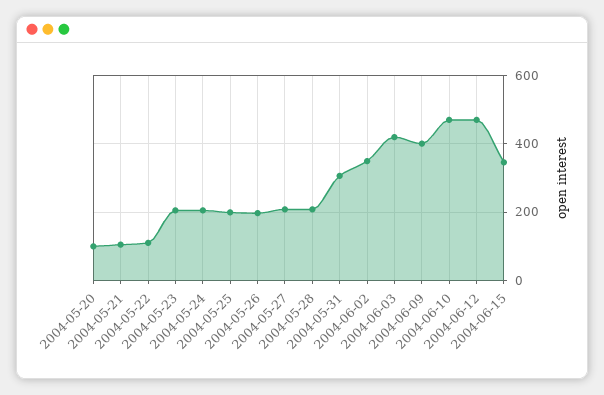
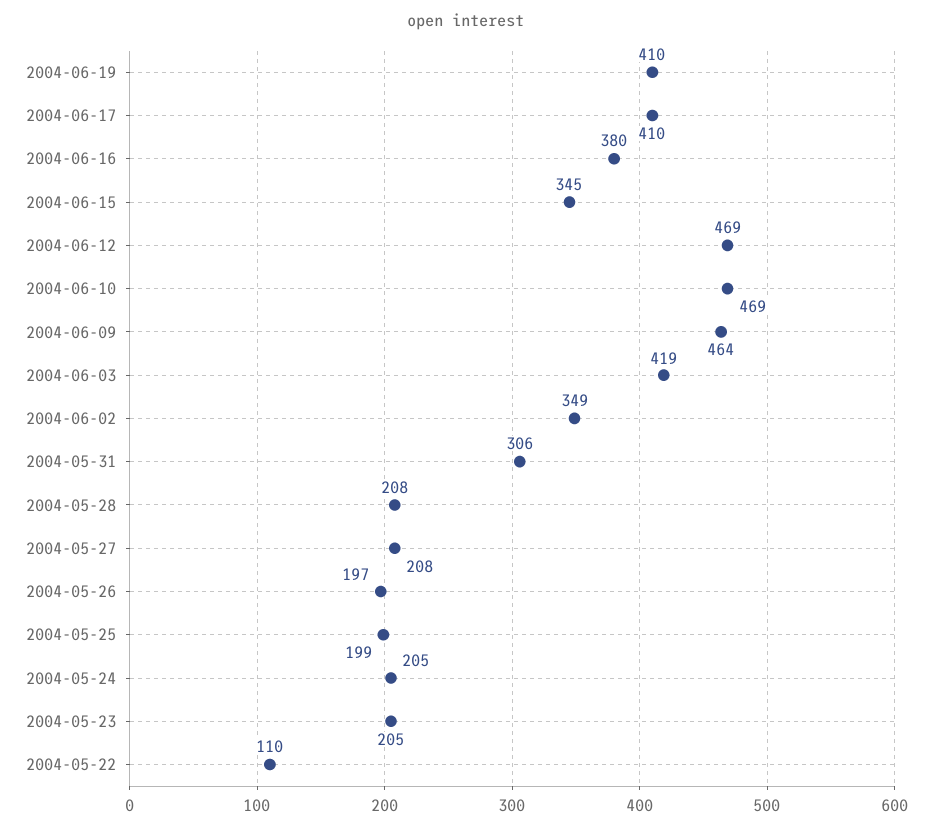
2004-05-20: 100 -> none
2004-05-21: 100 -> none
2004-06-09: 400 -> 464
2004-06-19: none -> 410
2004-06-17: none -> 410
2004-06-16: none -> 380

